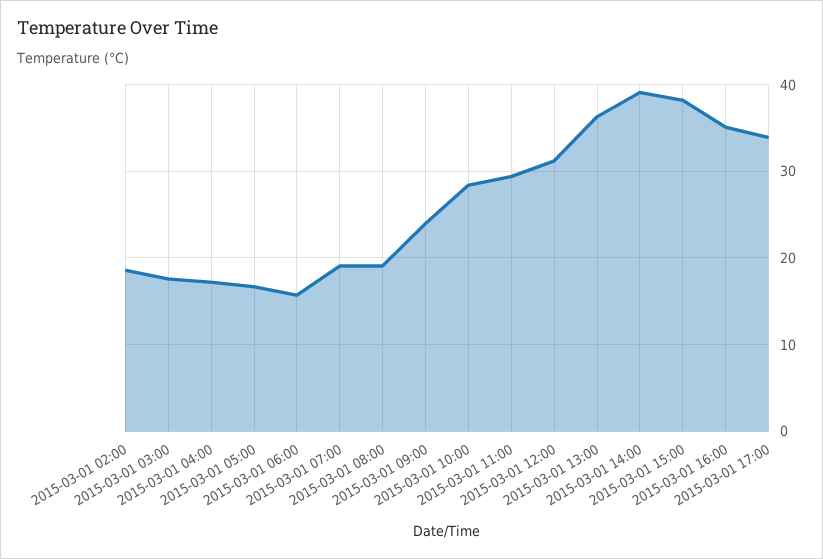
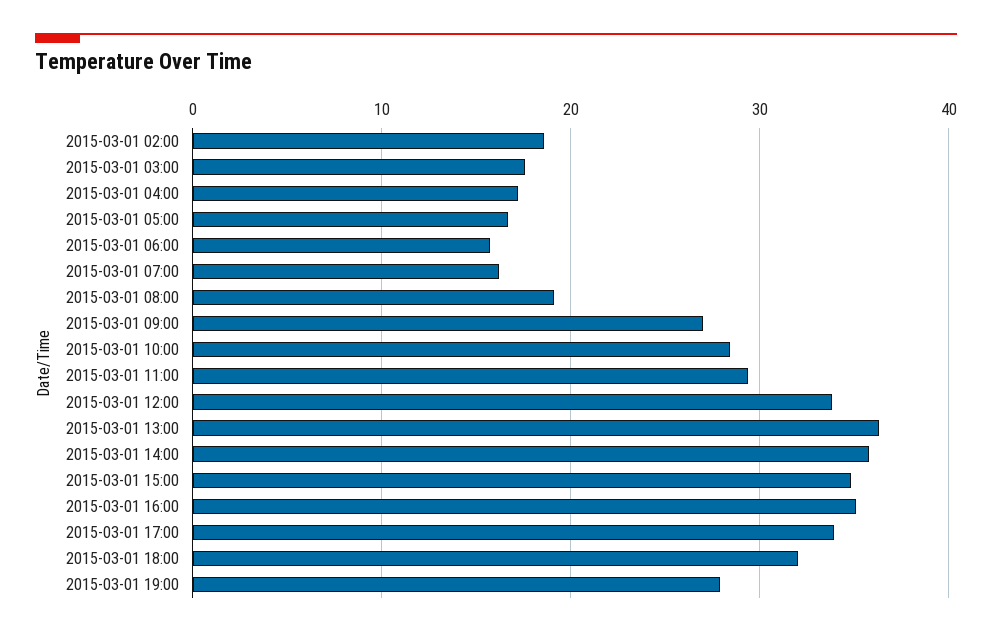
2015-03-01 07:00: 19 -> 16
2015-03-01 09:00: 24 -> 27
2015-03-01 12:00: 31 -> 34
2015-03-01 14:00: 39 -> 36
2015-03-01 15:00: 38 -> 35
2015-03-01 18:00: none -> 32
2015-03-01 19:00: none -> 28

